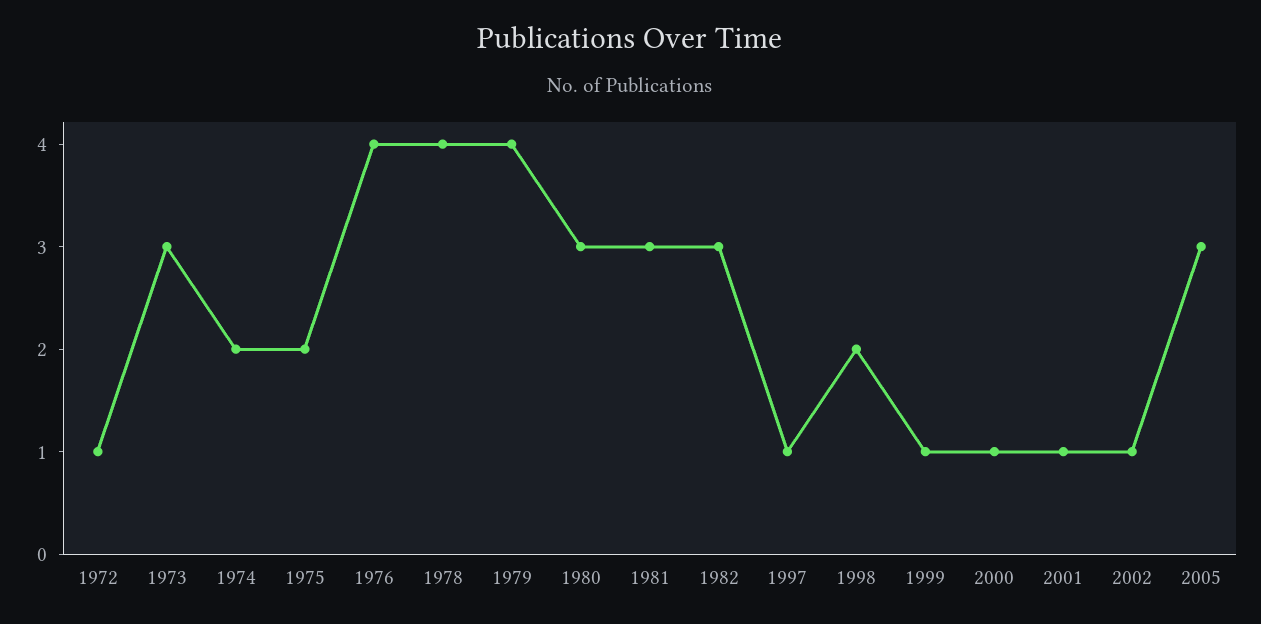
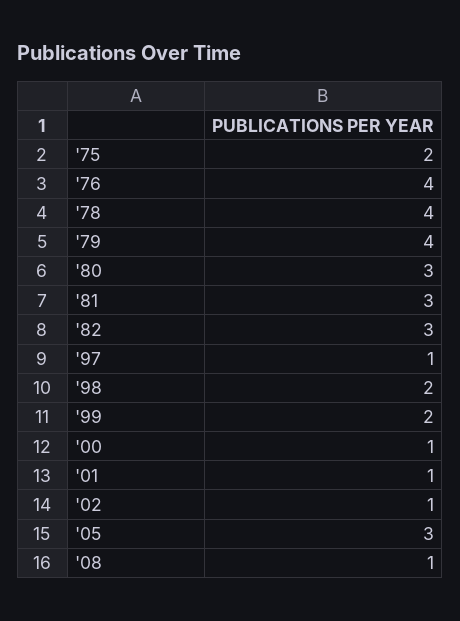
1972: 1 -> none
1973: 3 -> none
1974: 2 -> none
1999: 1 -> 2
'08: none -> 1

